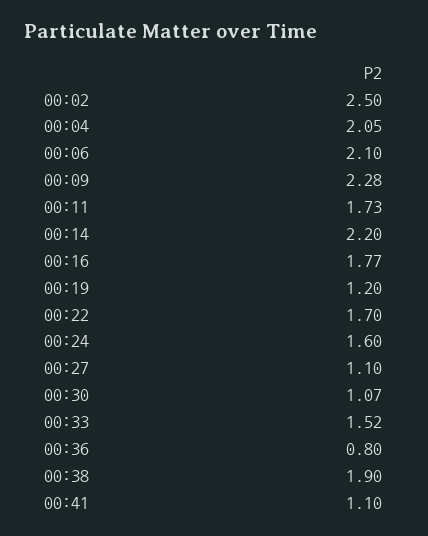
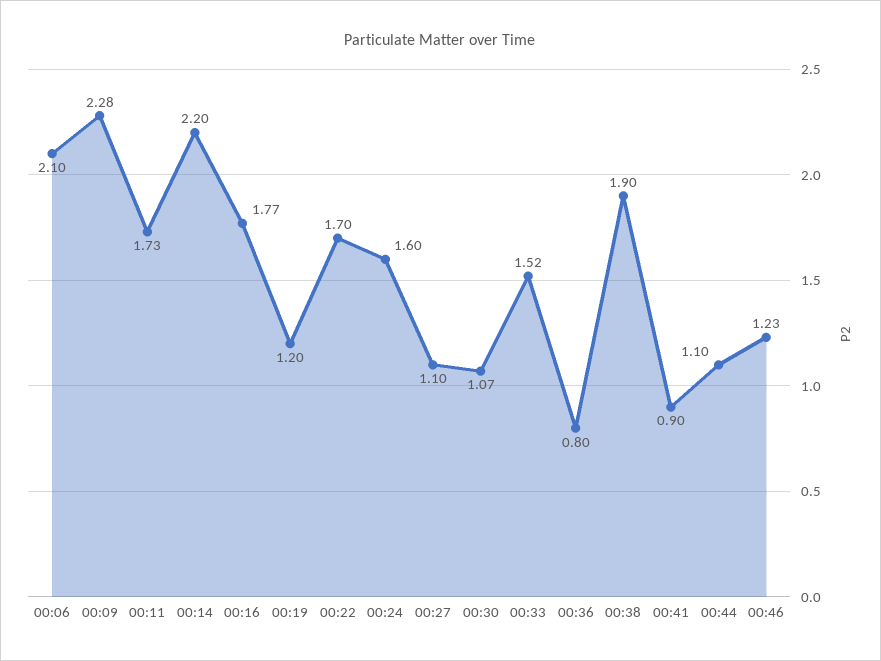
00:02: 2.5 -> none
00:04: 2.05 -> none
00:41: 1.1 -> 0.9
00:44: none -> 1.1
00:46: none -> 1.23

